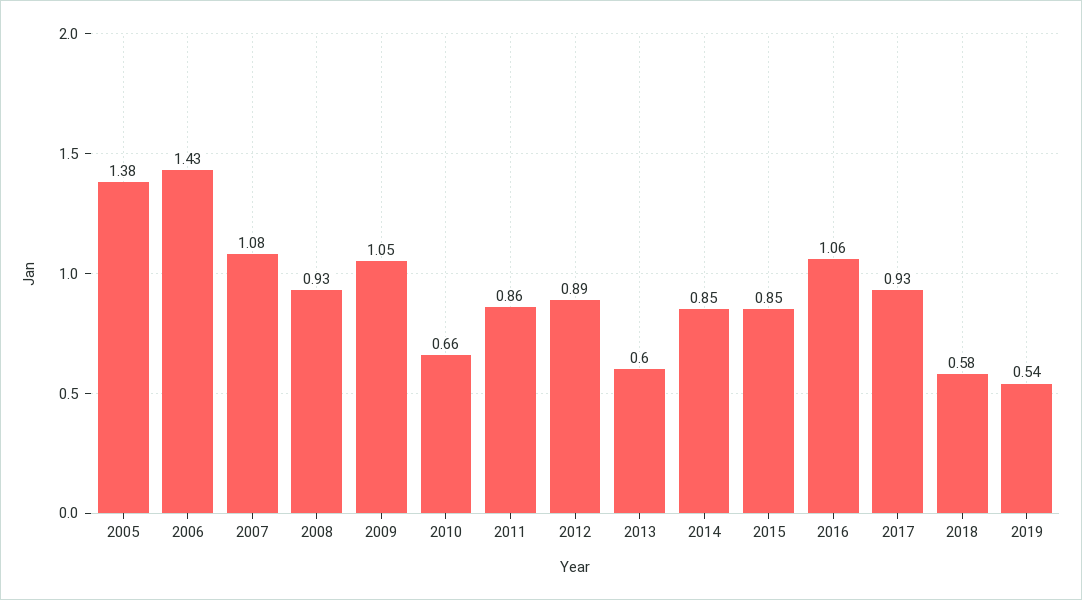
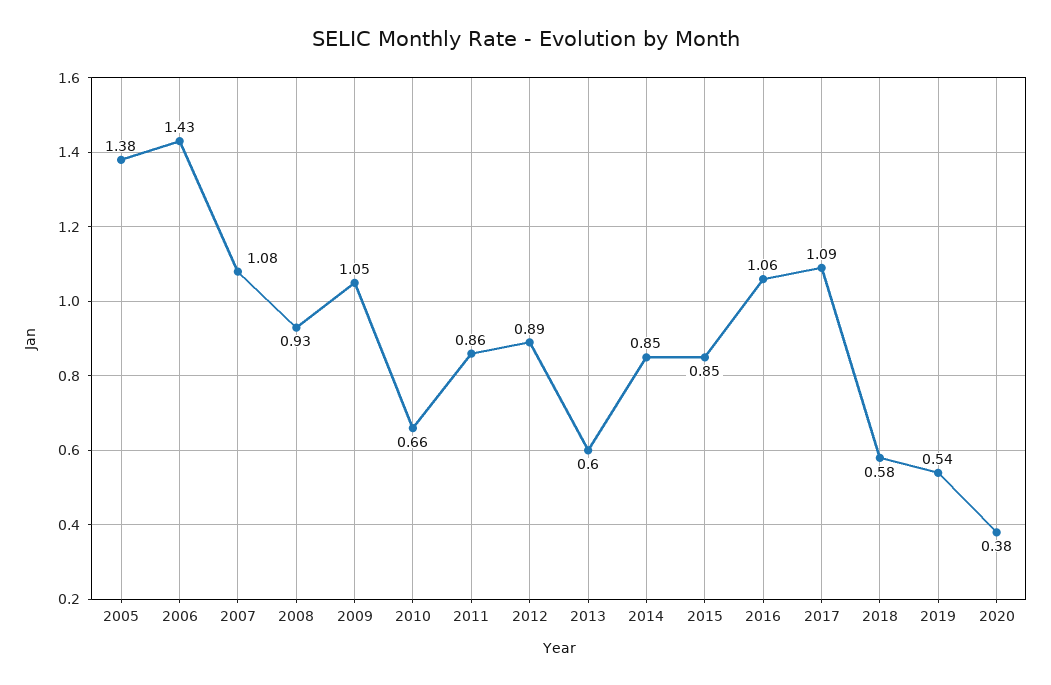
2017: 0.93 -> 1.09
2020: none -> 0.38

